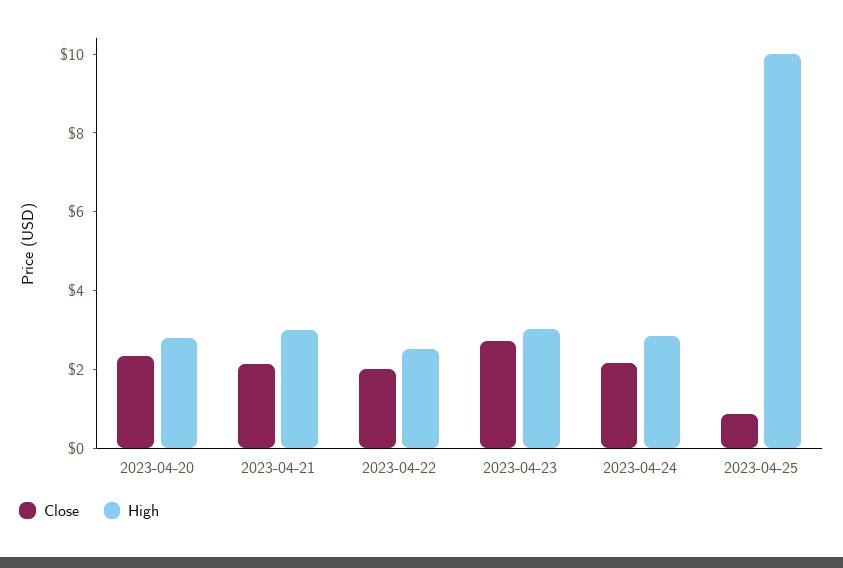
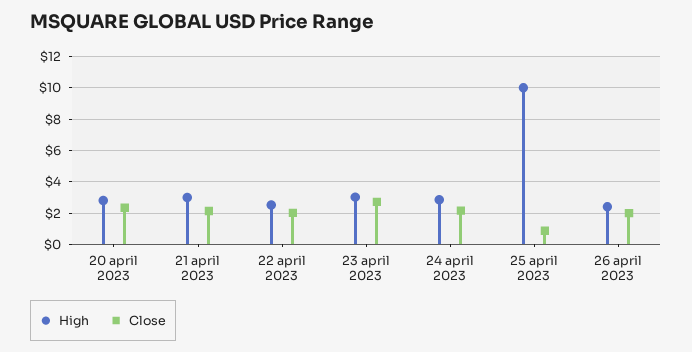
High, 26 april 2023: none -> 2.5
Close, 26 april 2023: none -> 2

